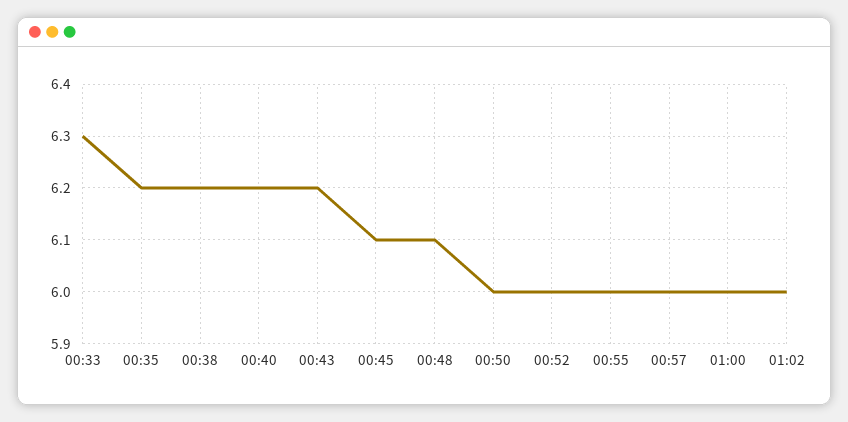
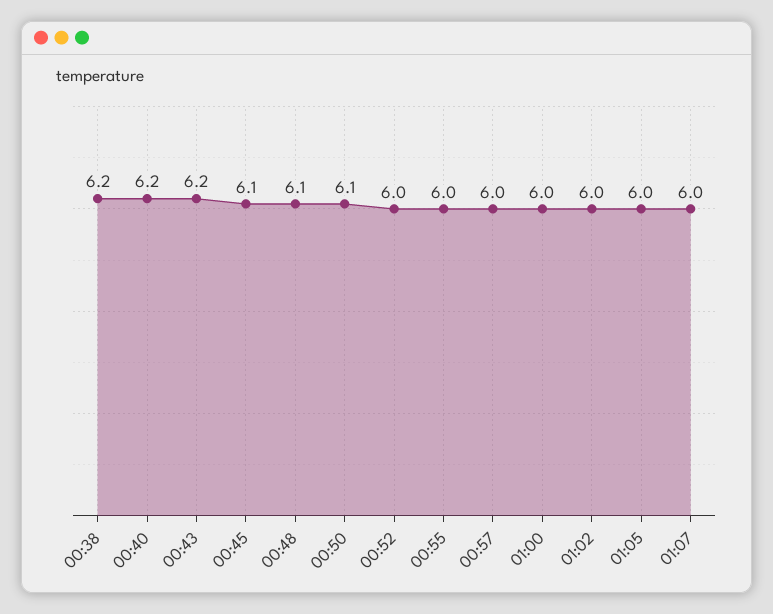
00:33: 6.3 -> none
00:35: 6.2 -> none
00:50: 6 -> 6.1
01:05: none -> 6
01:07: none -> 6

